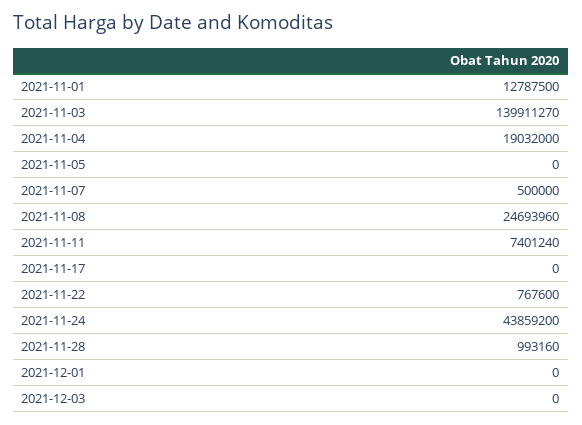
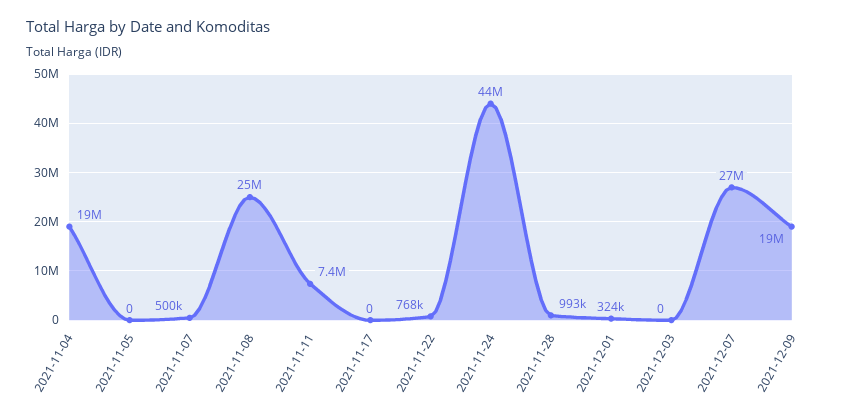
2021-11-01: 12787500 -> none
2021-11-03: 139911270 -> none
2021-12-01: 0 -> 324000
2021-12-07: none -> 27000000
2021-12-09: none -> 19000000

